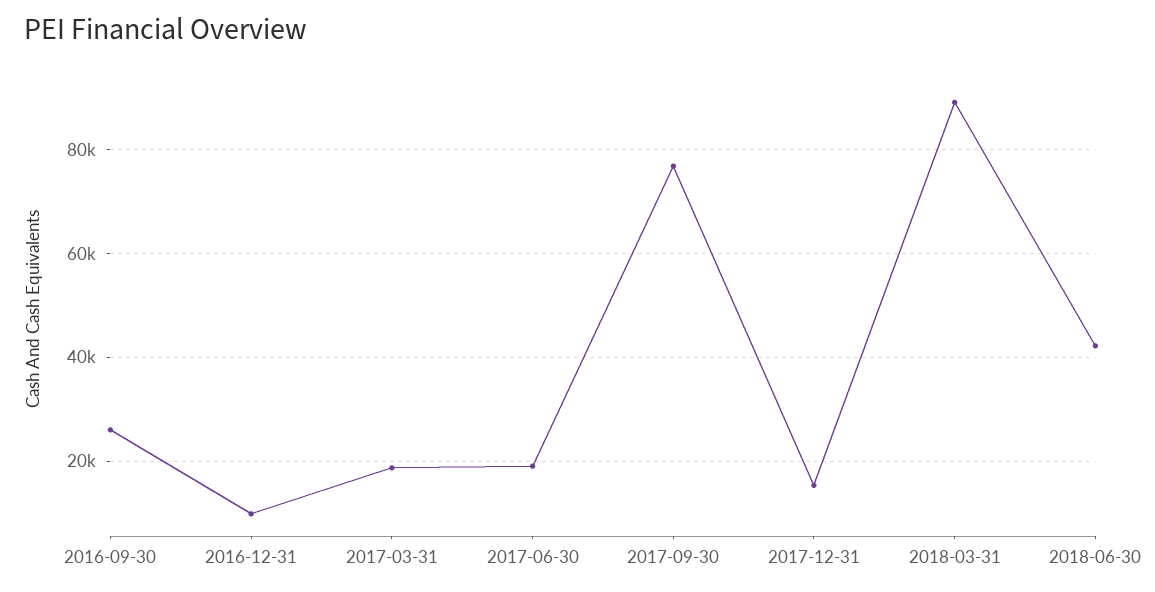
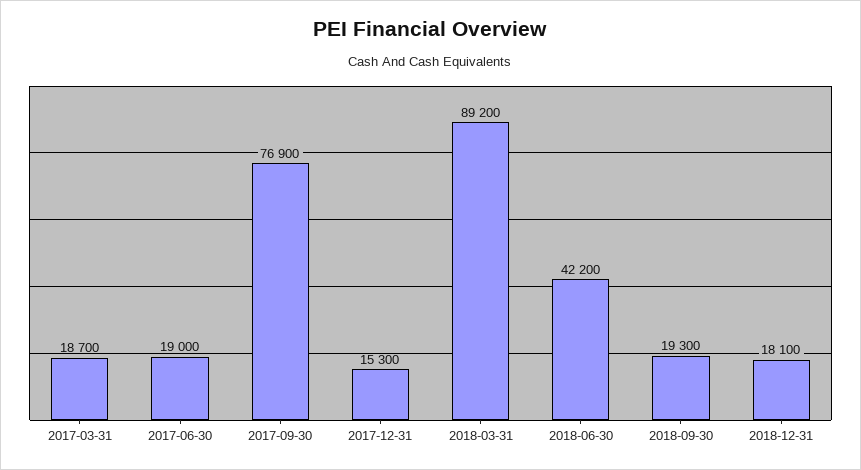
2016-09-30: 26000 -> none
2016-12-31: 10000 -> none
2018-09-30: none -> 19300
2018-12-31: none -> 18100

